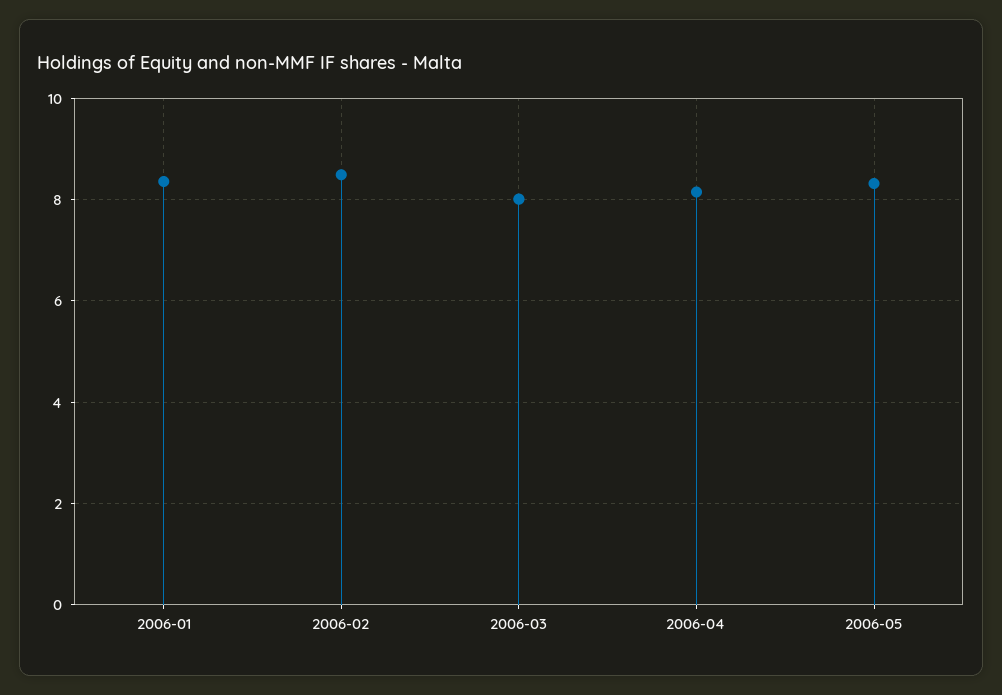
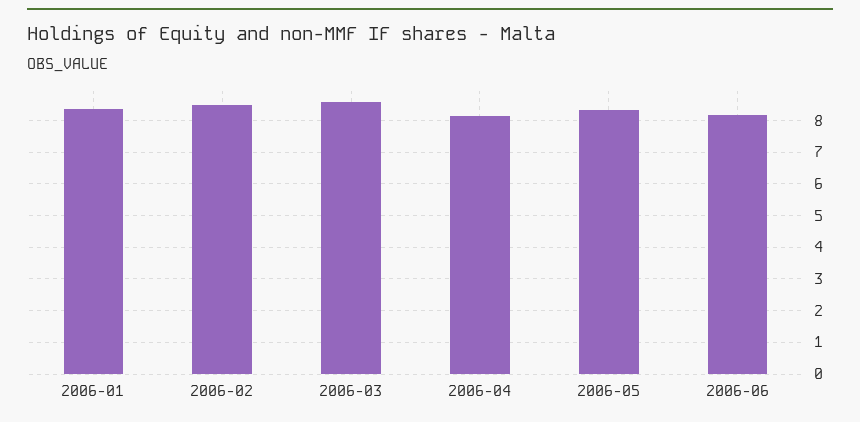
2006-03: 8 -> 8.6
2006-06: none -> 8.2

